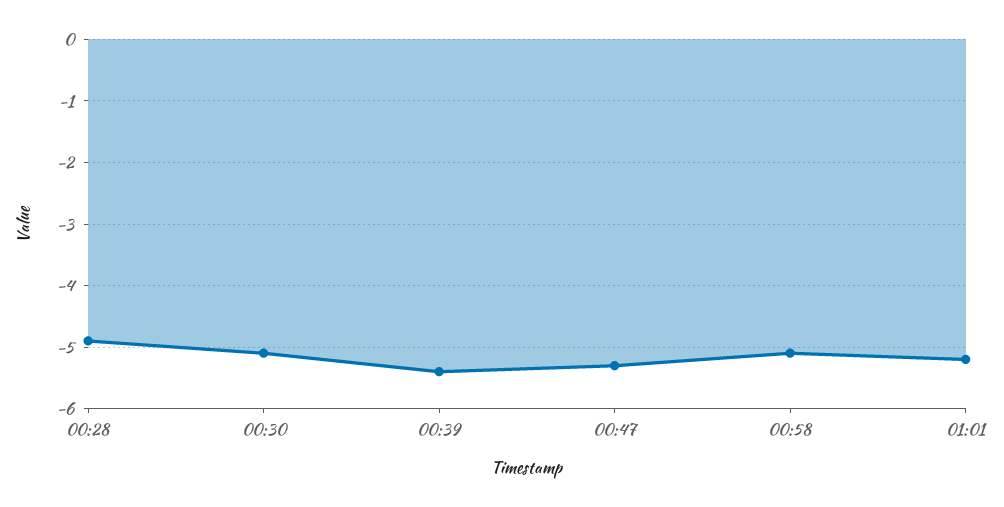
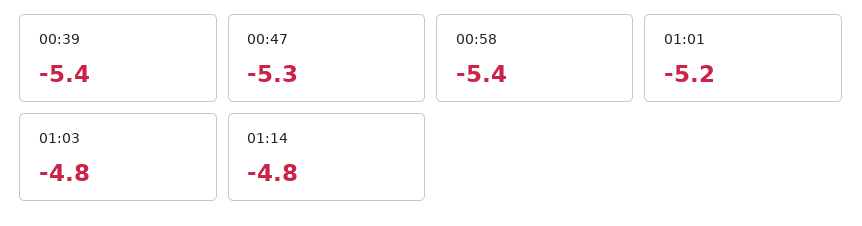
00:28: -4.9 -> none
00:30: -5.1 -> none
00:58: -5.1 -> -5.4
01:03: none -> -4.8
01:14: none -> -4.8

